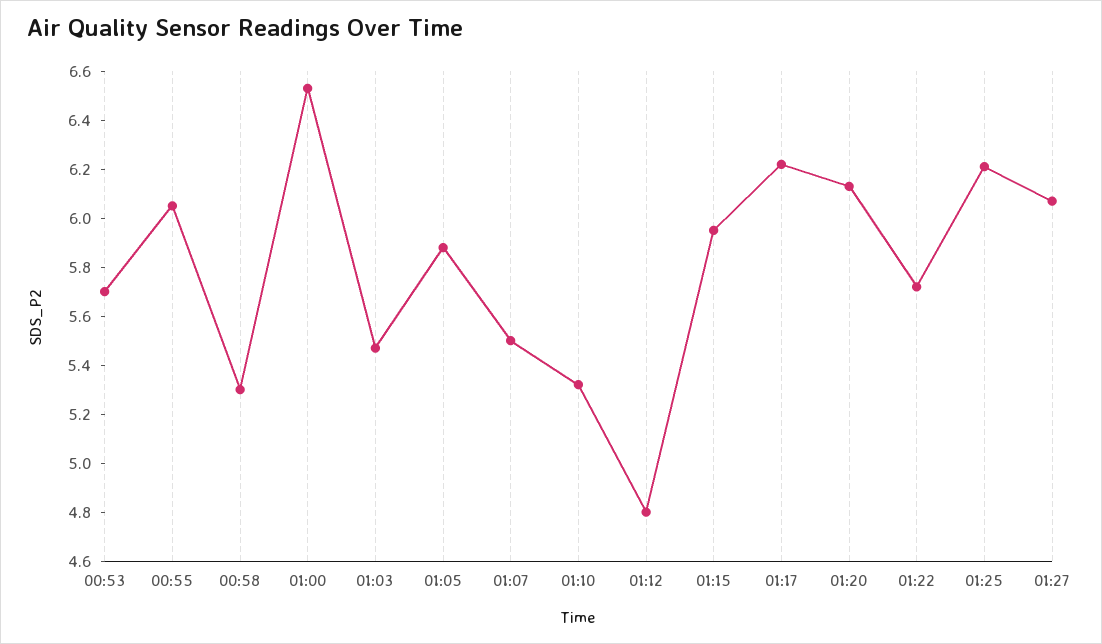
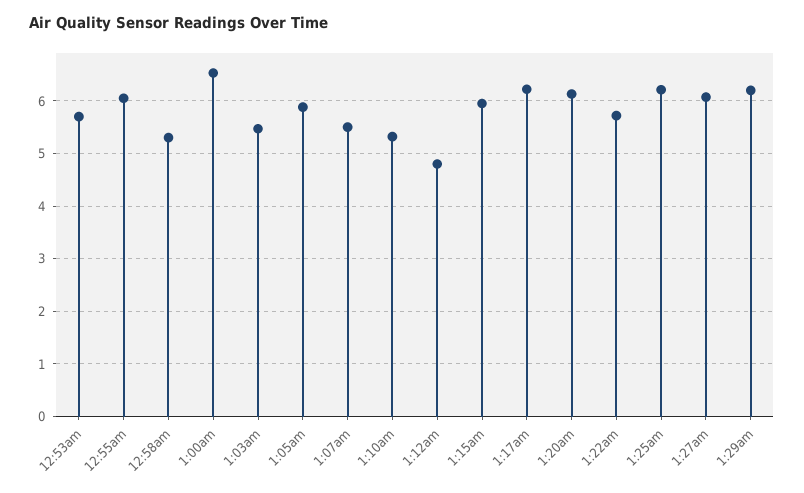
1:29am: none -> 6.2

